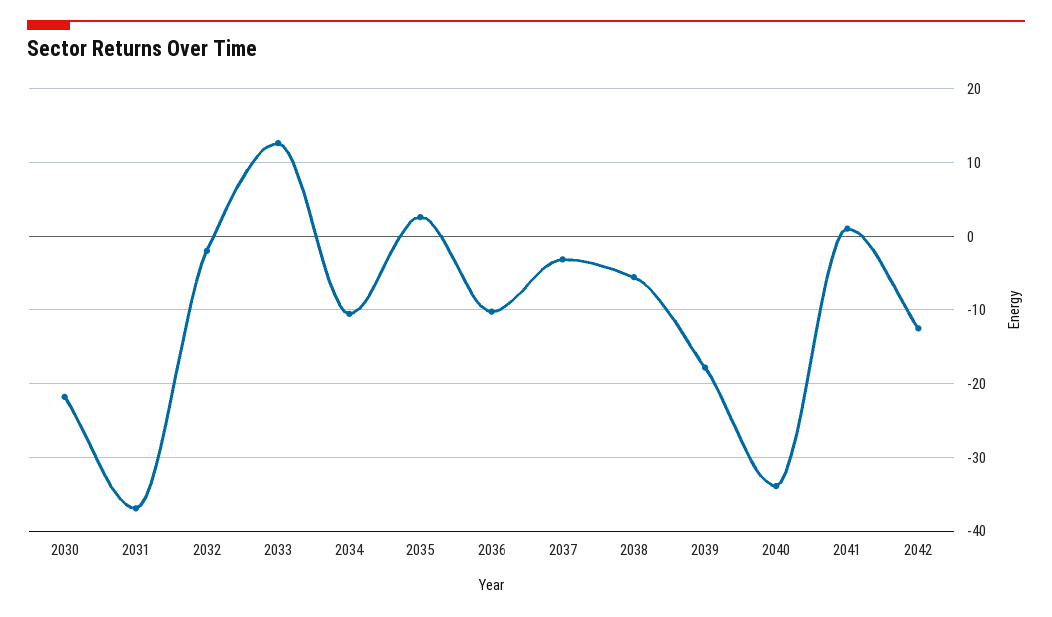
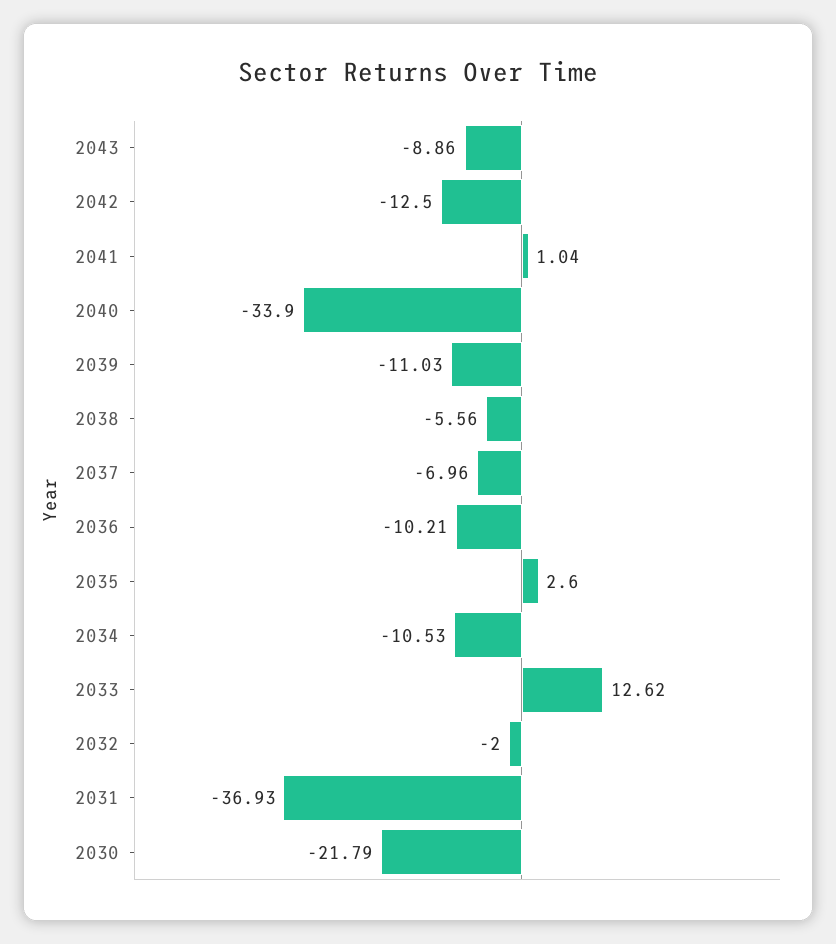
2037: -3 -> -6.96
2039: -18 -> -11.03
2043: none -> -8.86

